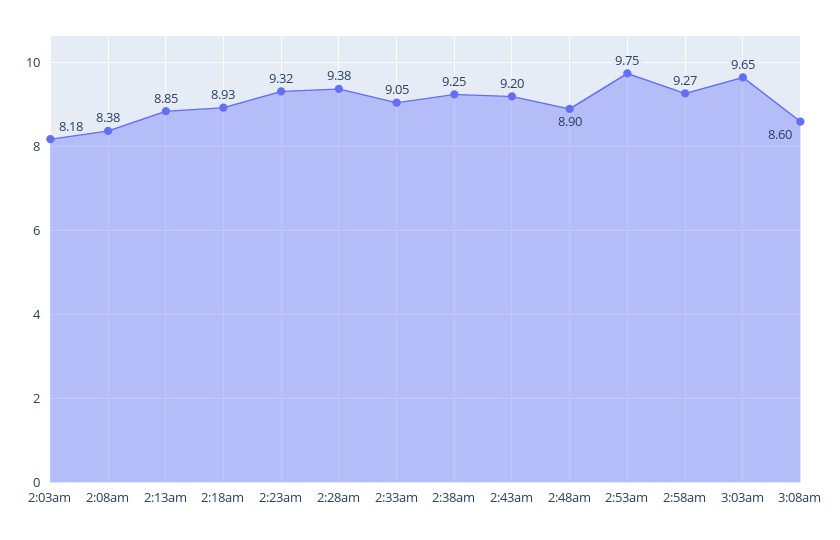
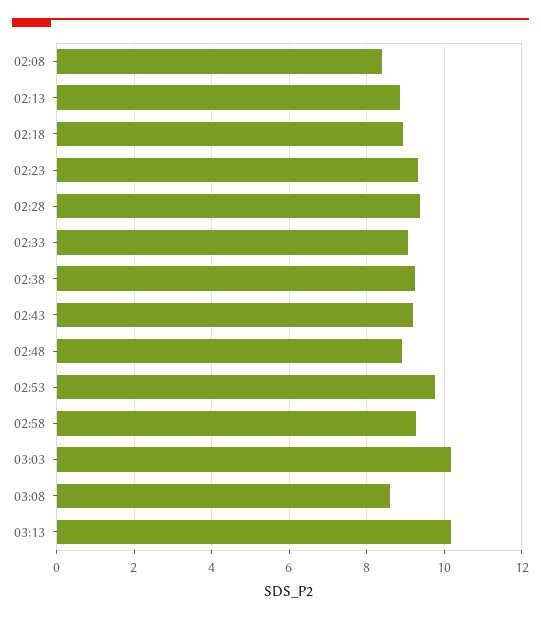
2:03am: 8.18 -> none
3:03am: 9.65 -> 10.2
03:13: none -> 10.2

